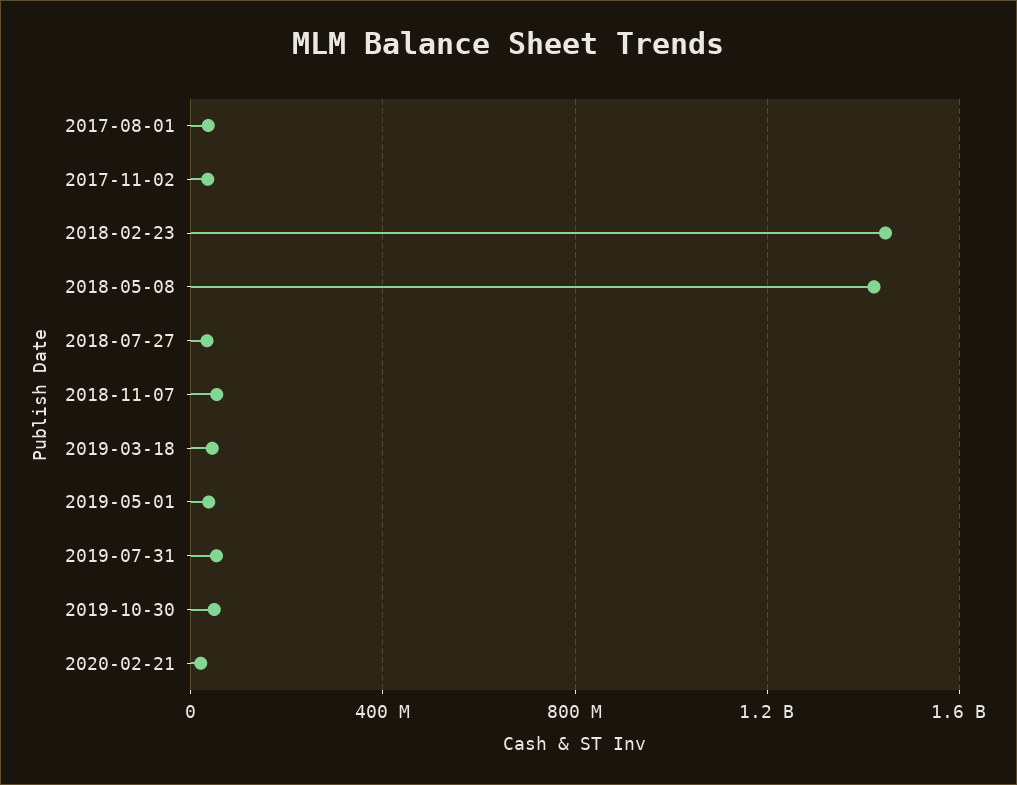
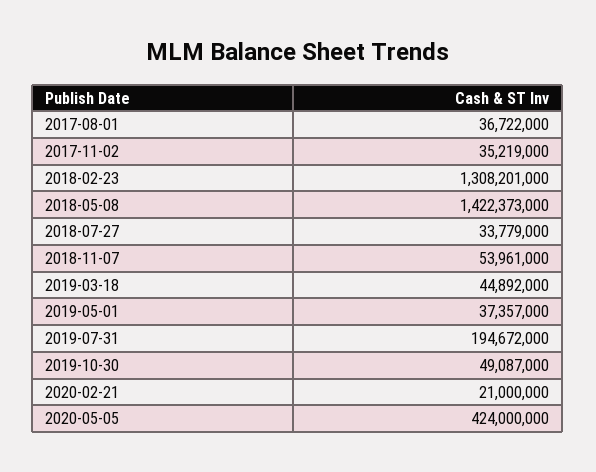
2018-02-23: 1450000000 -> 1308201000
2019-07-31: 50000000 -> 194672000
2020-05-05: none -> 424000000

